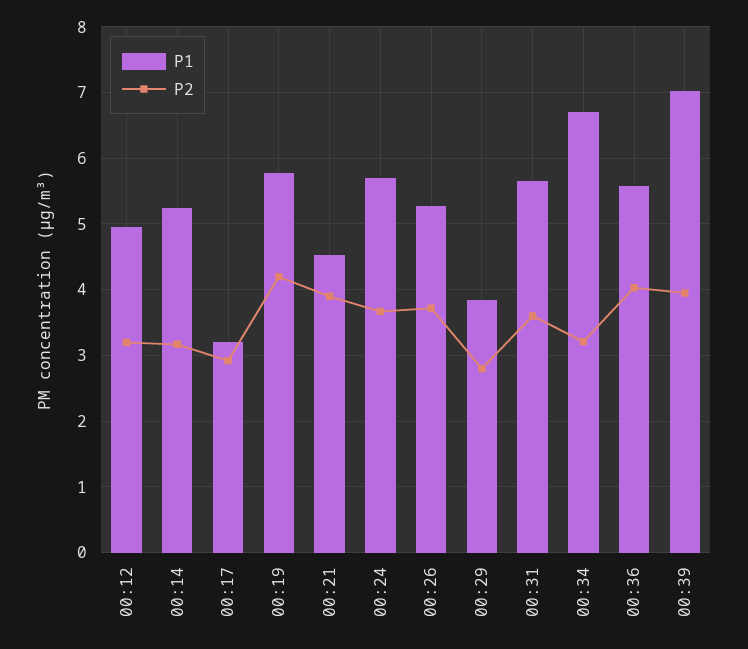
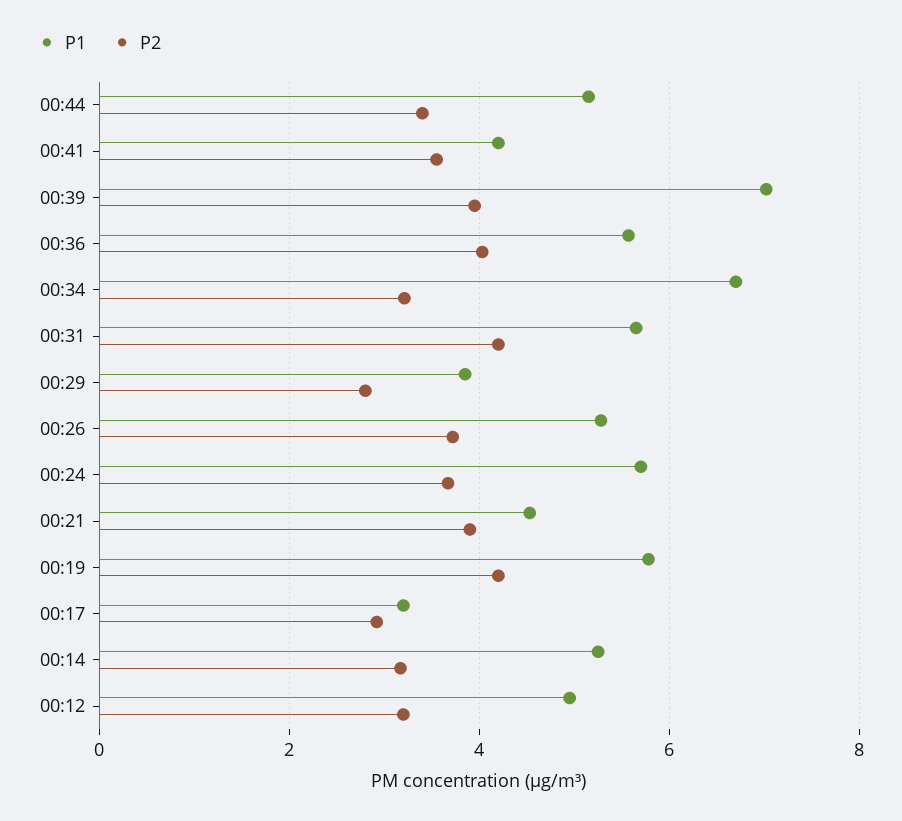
P2, 00:31: 3.6 -> 4.2
P1, 00:44: none -> 5.2
P2, 00:44: none -> 3.4
P1, 00:41: none -> 4.2
P2, 00:41: none -> 3.6

